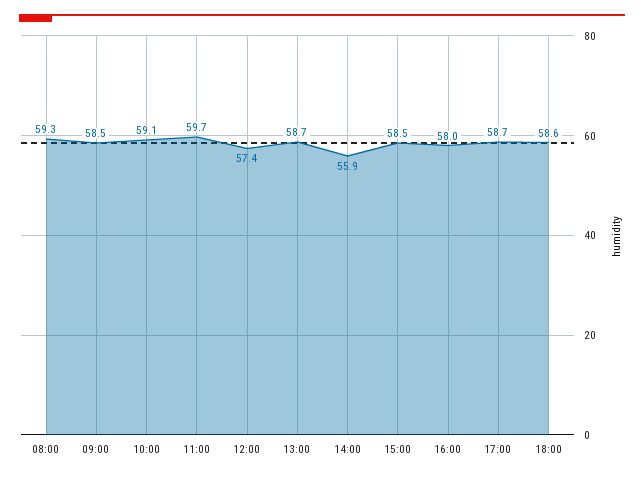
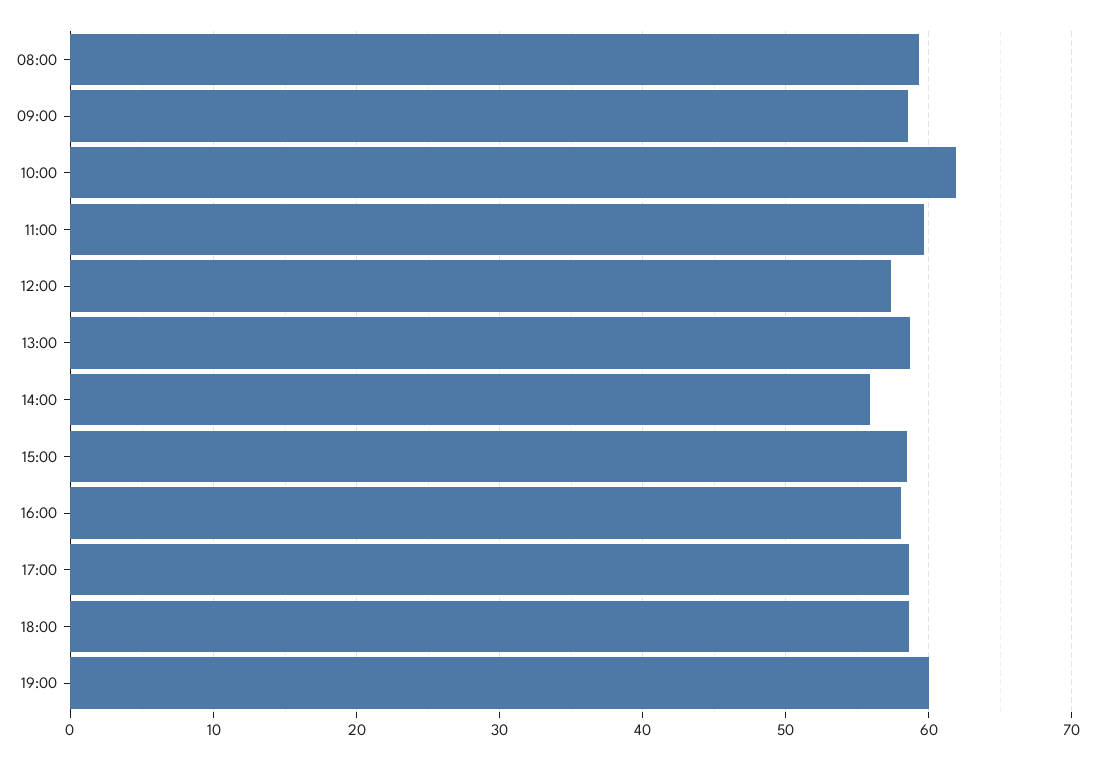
10:00: 59.1 -> 62
19:00: none -> 60

